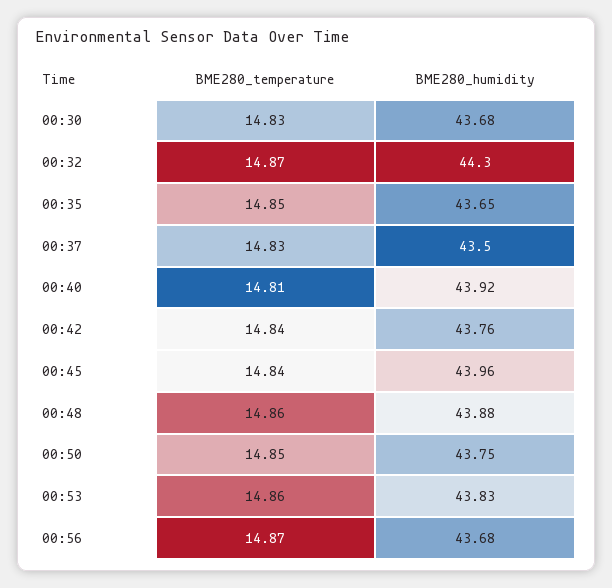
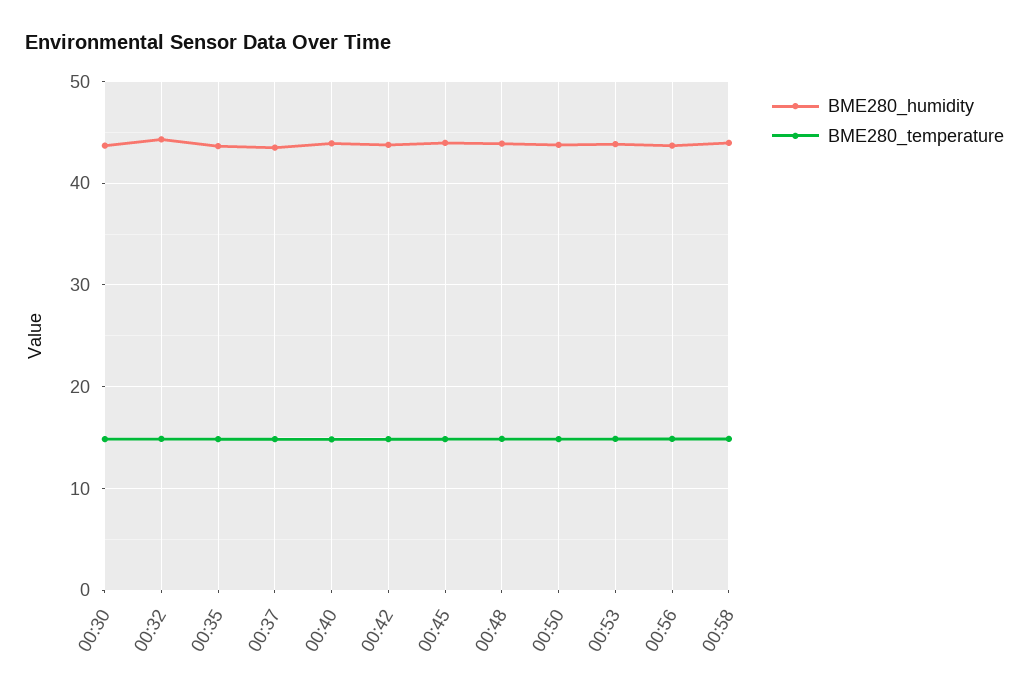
BME280_humidity, 00:58: none -> 44
BME280_temperature, 00:58: none -> 15

